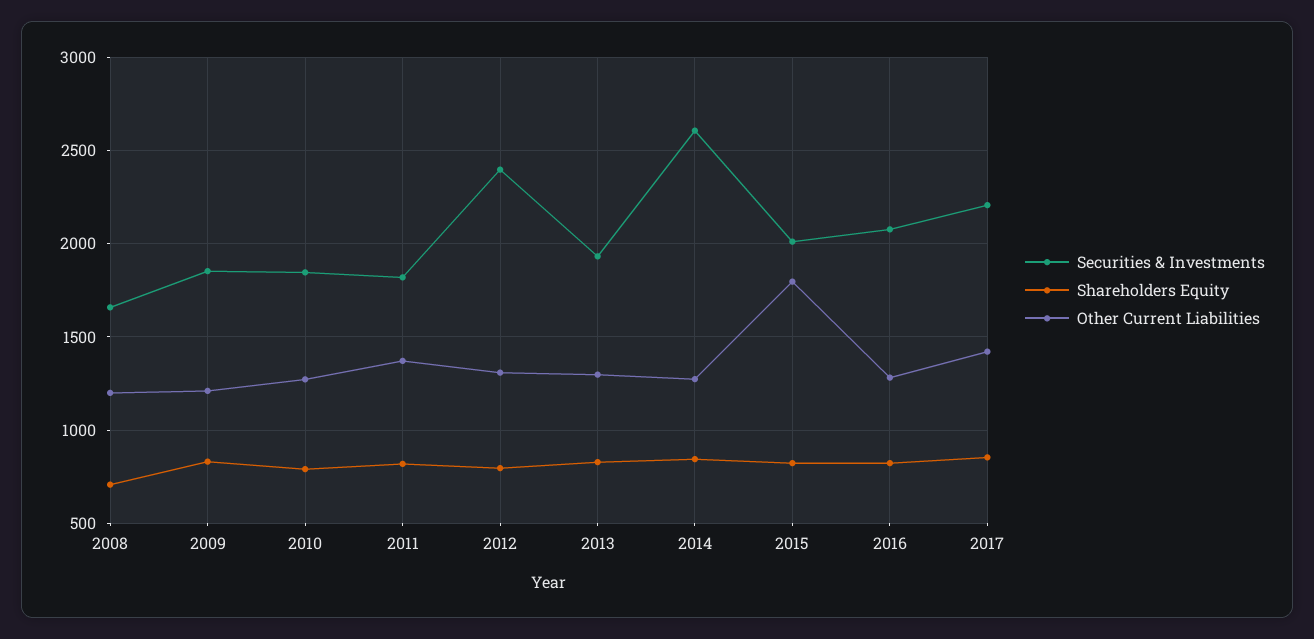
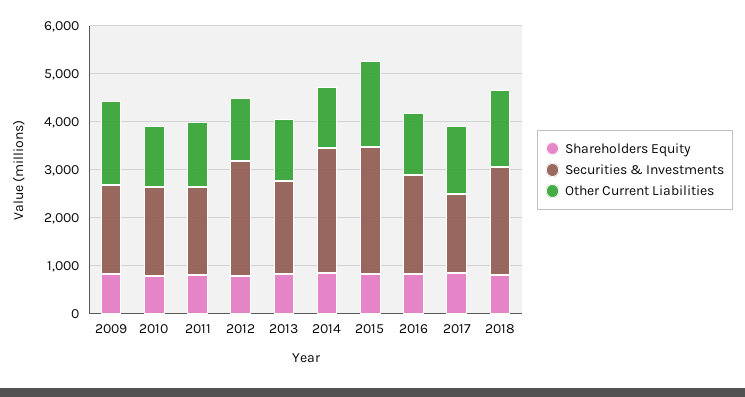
Securities & Investments, 2008: 1650 -> none
Shareholders Equity, 2008: 700 -> none
Other Current Liabilities, 2008: 1200 -> none
Other Current Liabilities, 2009: 1200 -> 1800
Securities & Investments, 2015: 2000 -> 2600
Securities & Investments, 2017: 2200 -> 1600
Shareholders Equity, 2018: none -> 800
Securities & Investments, 2018: none -> 2200
Other Current Liabilities, 2018: none -> 1600

